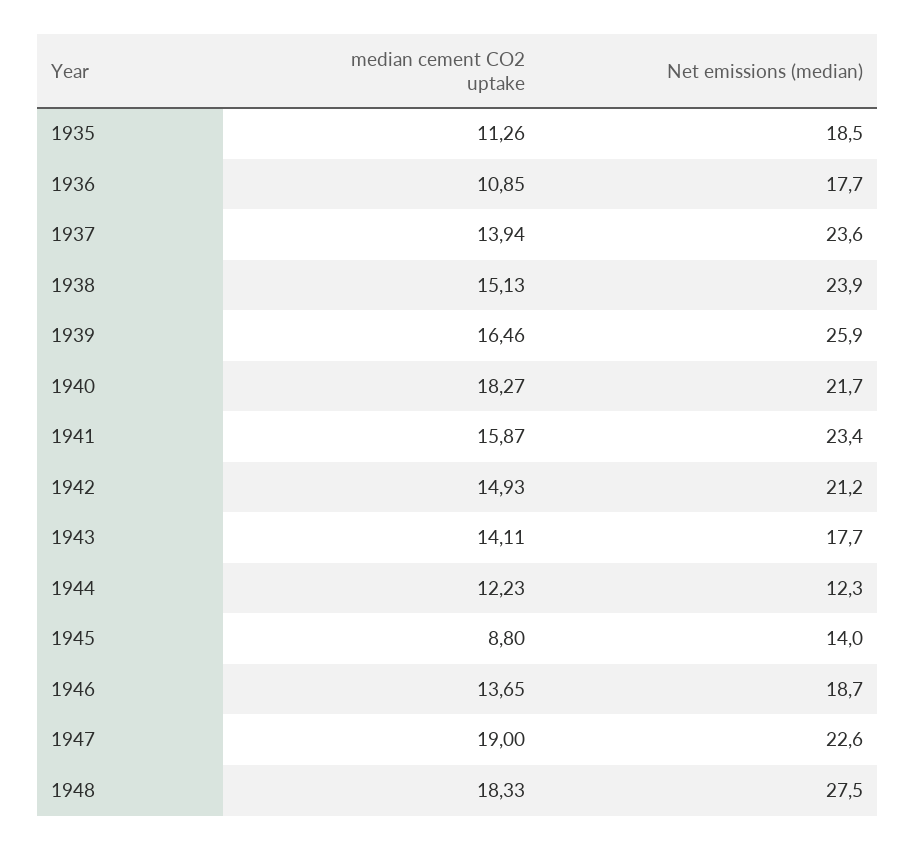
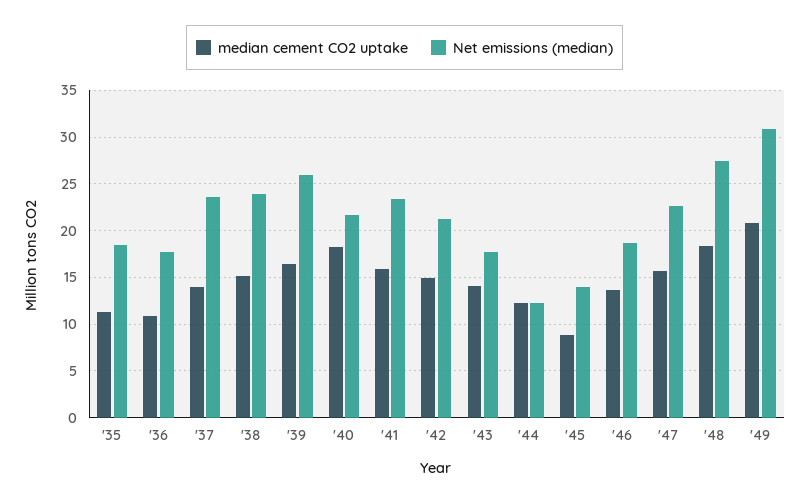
median cement CO2 uptake, 1947: 19 -> 16
median cement CO2 uptake, '49: none -> 21
Net emissions (median), '49: none -> 31

